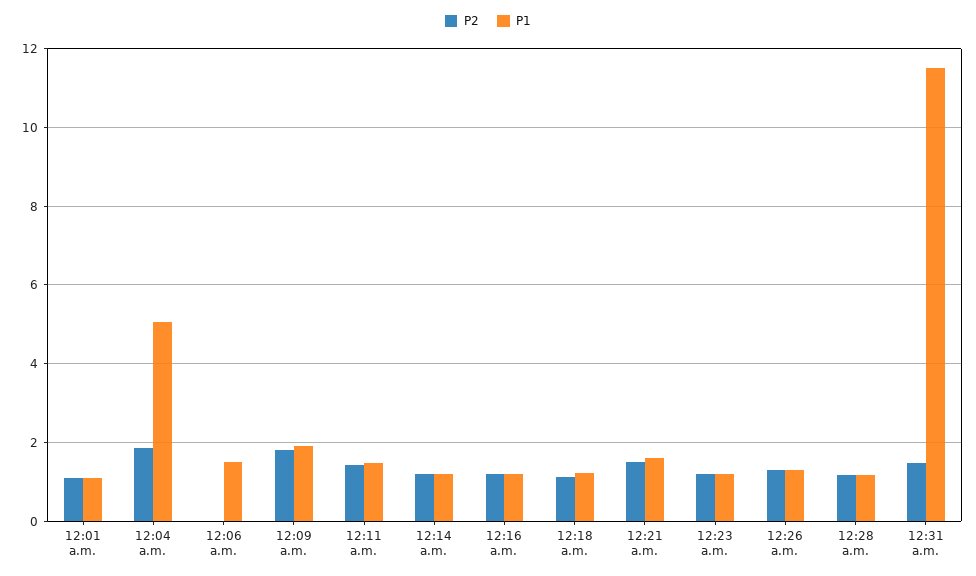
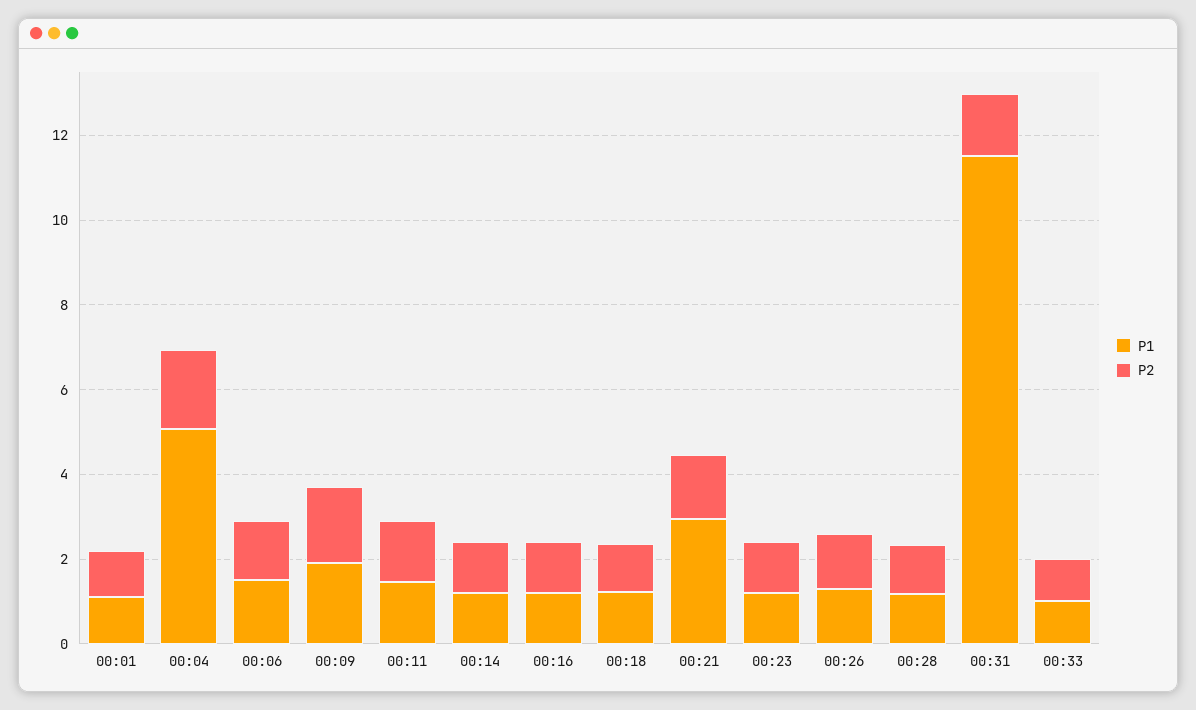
P2, 12:06 a.m.: 0 -> 1.5
P1, 12:21 a.m.: 1.6 -> 3
P1, 00:33: none -> 1
P2, 00:33: none -> 1

